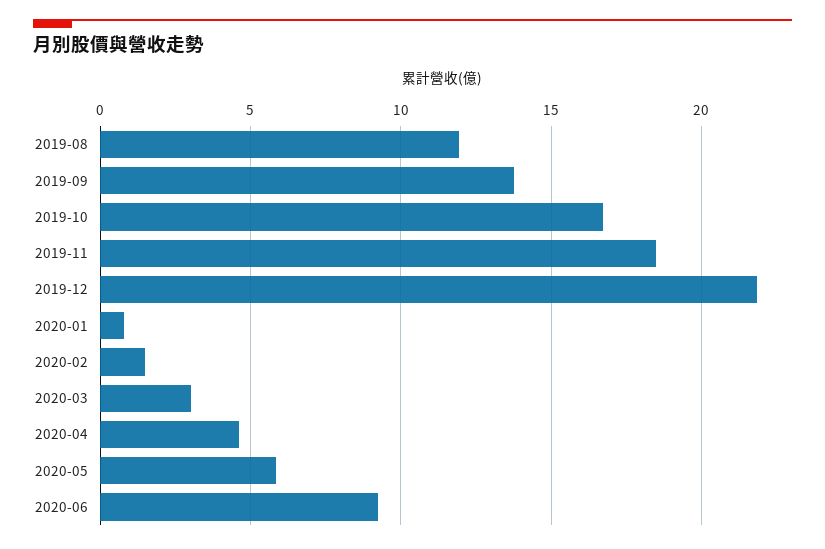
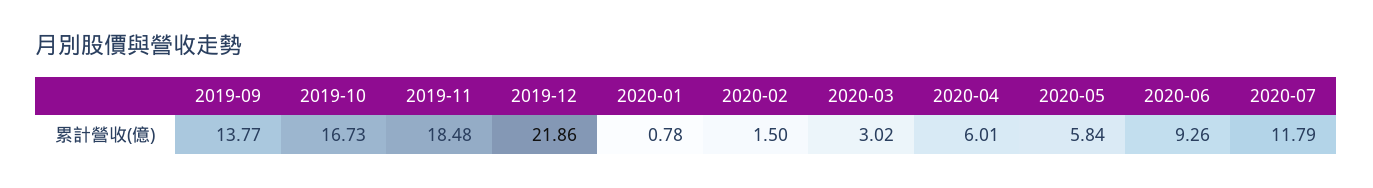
2019-08: 12 -> none
2020-04: 4.5 -> 6.01
2020-07: none -> 11.79

